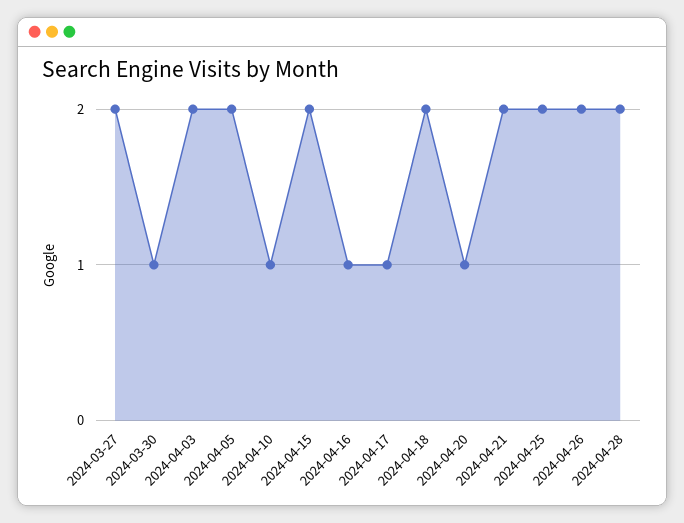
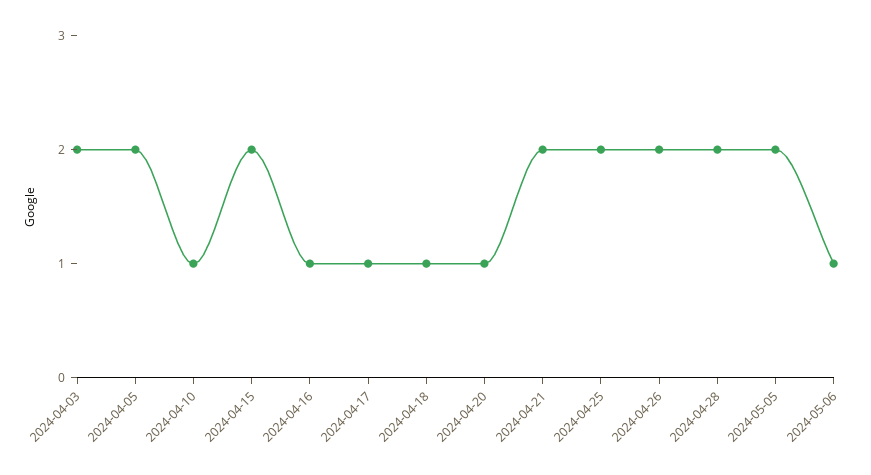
2024-03-27: 2 -> none
2024-03-30: 1 -> none
2024-04-18: 2 -> 1
2024-05-05: none -> 2
2024-05-06: none -> 1

